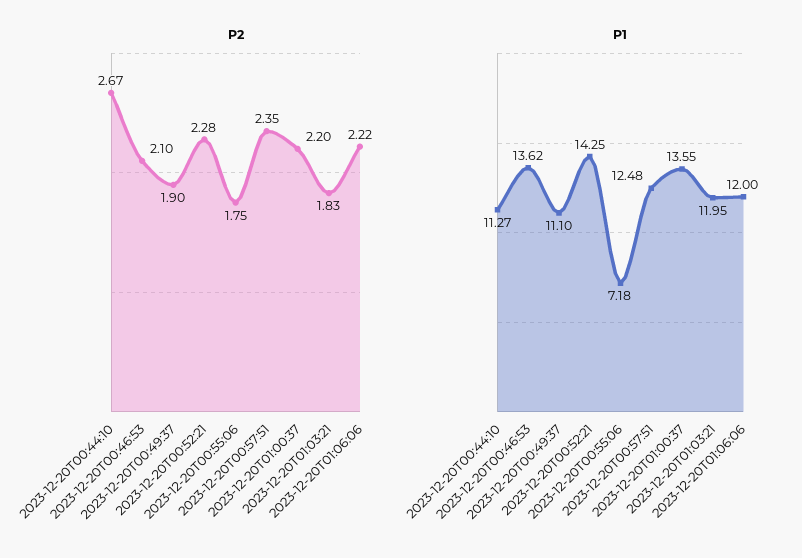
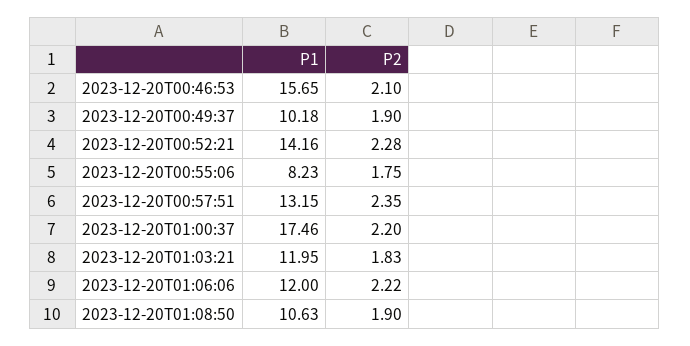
P2, 2023-12-20T00:44:10: 2.67 -> none
P1, 2023-12-20T00:44:10: 11.27 -> none
P1, 2023-12-20T00:46:53: 13.62 -> 15.65
P1, 2023-12-20T00:49:37: 11.1 -> 10.18
P1, 2023-12-20T00:52:21: 14.25 -> 14.16
P1, 2023-12-20T00:55:06: 7.18 -> 8.23
P1, 2023-12-20T00:57:51: 12.48 -> 13.15
P1, 2023-12-20T01:00:37: 13.55 -> 17.46
P1, 2023-12-20T01:08:50: none -> 10.63
P2, 2023-12-20T01:08:50: none -> 1.9

